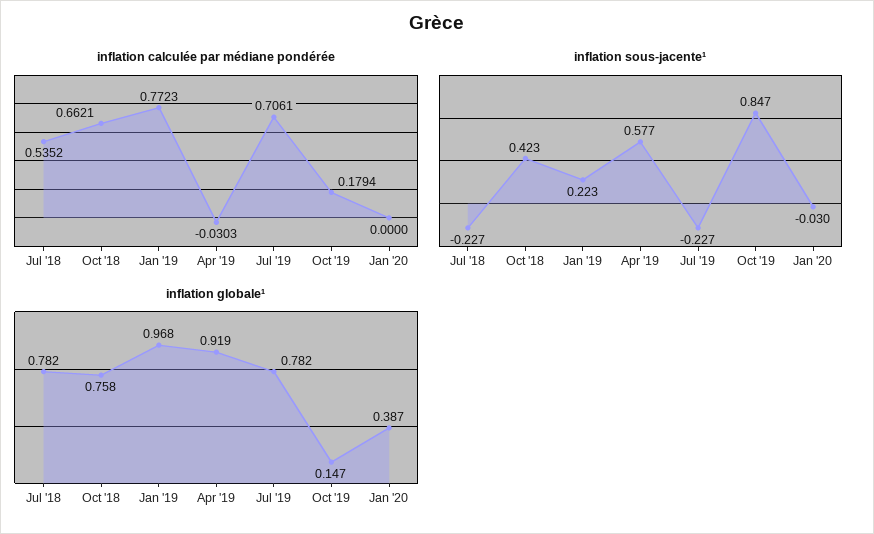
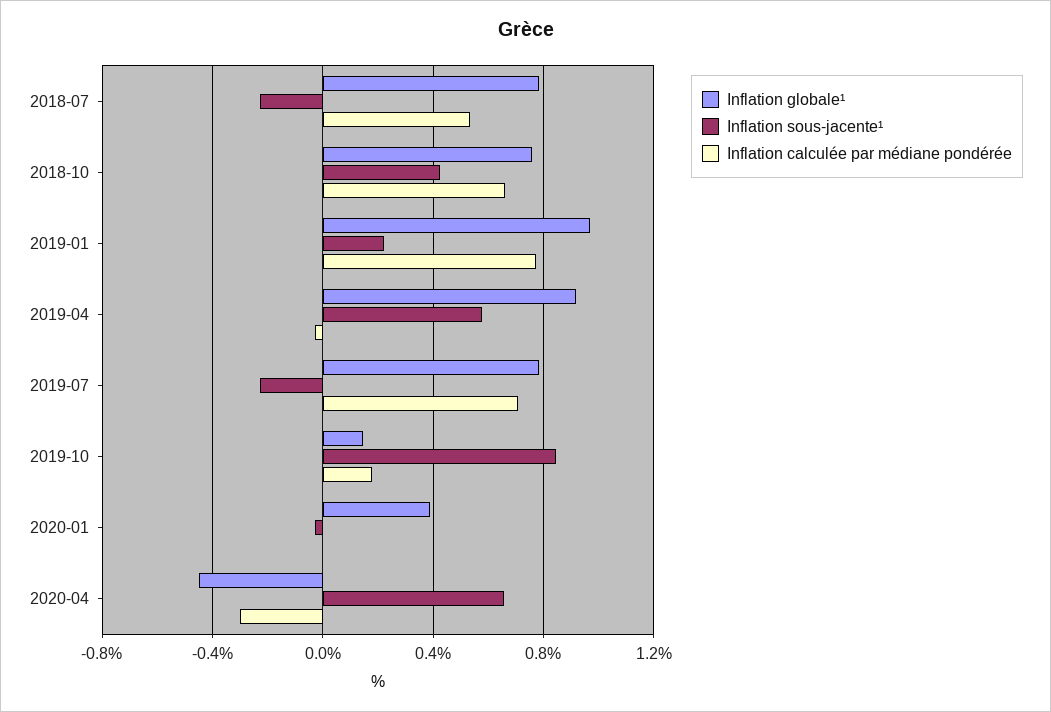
inflation globale¹, 2020-04: none -> -0.45
inflation sous-jacente¹, 2020-04: none -> 0.65
inflation calculée par médiane pondérée, 2020-04: none -> -0.3

